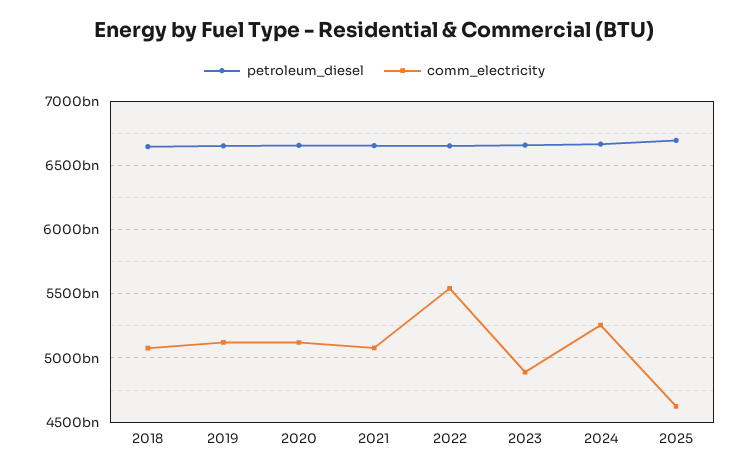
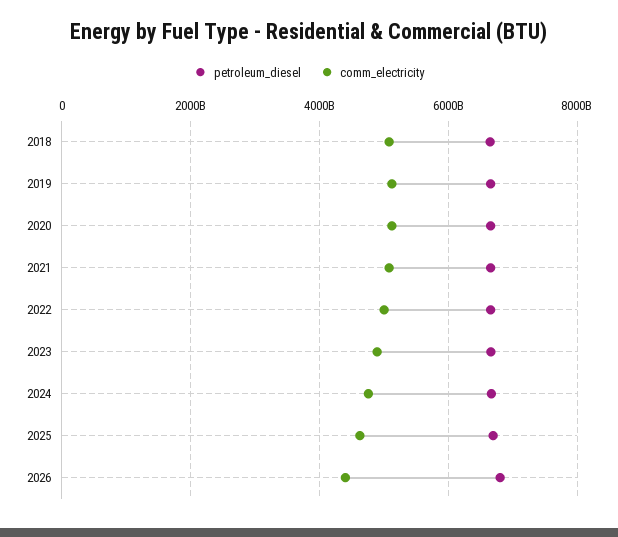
comm_electricity, 2022: 5550000000000 -> 5000000000000
comm_electricity, 2024: 5250000000000 -> 4800000000000
petroleum_diesel, 2026: none -> 6800000000000
comm_electricity, 2026: none -> 4400000000000

